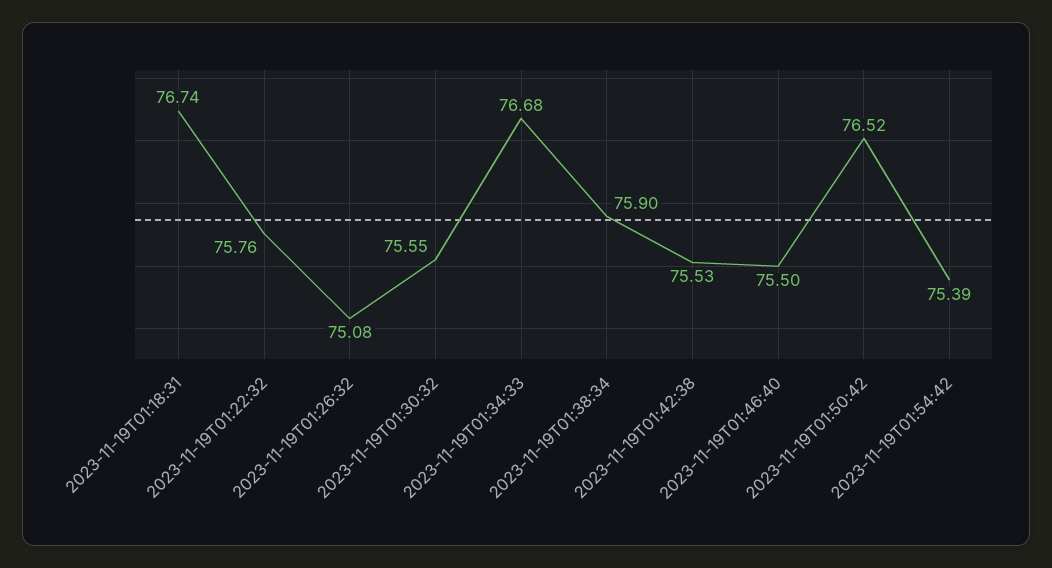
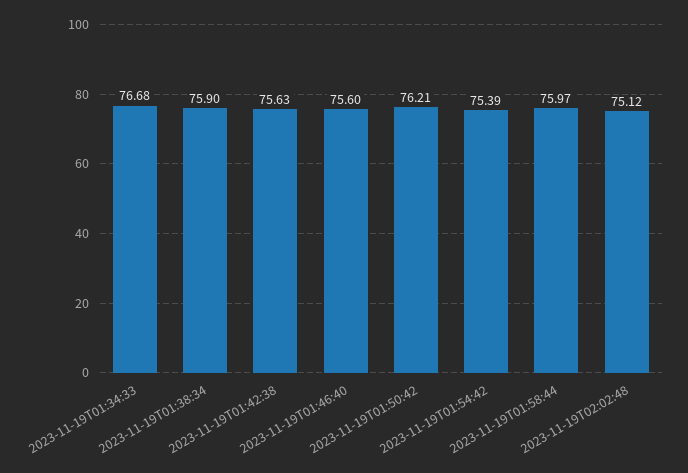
2023-11-19T01:18:31: 76.74 -> none
2023-11-19T01:22:32: 75.76 -> none
2023-11-19T01:26:32: 75.08 -> none
2023-11-19T01:30:32: 75.55 -> none
2023-11-19T01:42:38: 75.53 -> 75.63
2023-11-19T01:46:40: 75.5 -> 75.6
2023-11-19T01:50:42: 76.52 -> 76.21
2023-11-19T01:58:44: none -> 75.97
2023-11-19T02:02:48: none -> 75.12

